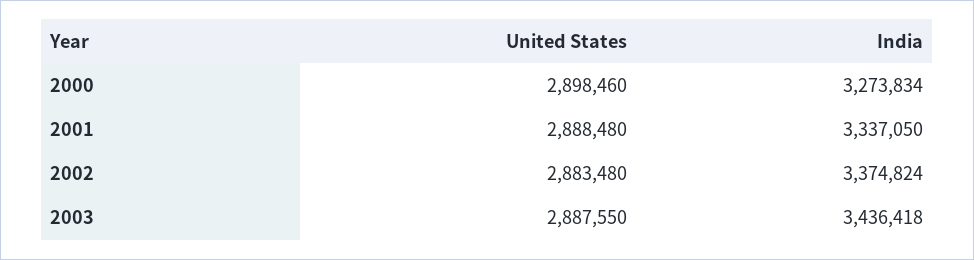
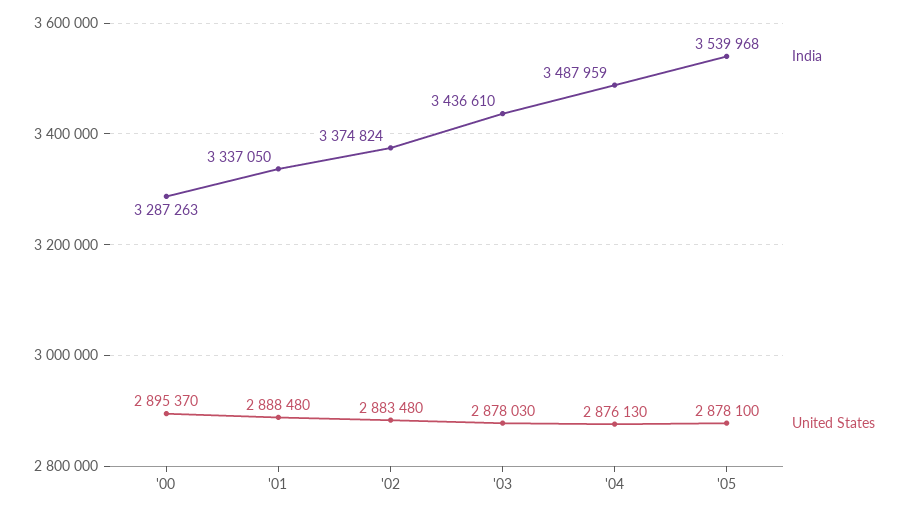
United States, 2000: 2898460 -> 2895370
India, 2000: 3273834 -> 3287263
United States, 2003: 2887550 -> 2878030
India, 2003: 3436418 -> 3436610
India, '04: none -> 3487959
United States, '04: none -> 2876130
India, '05: none -> 3539968
United States, '05: none -> 2878100

